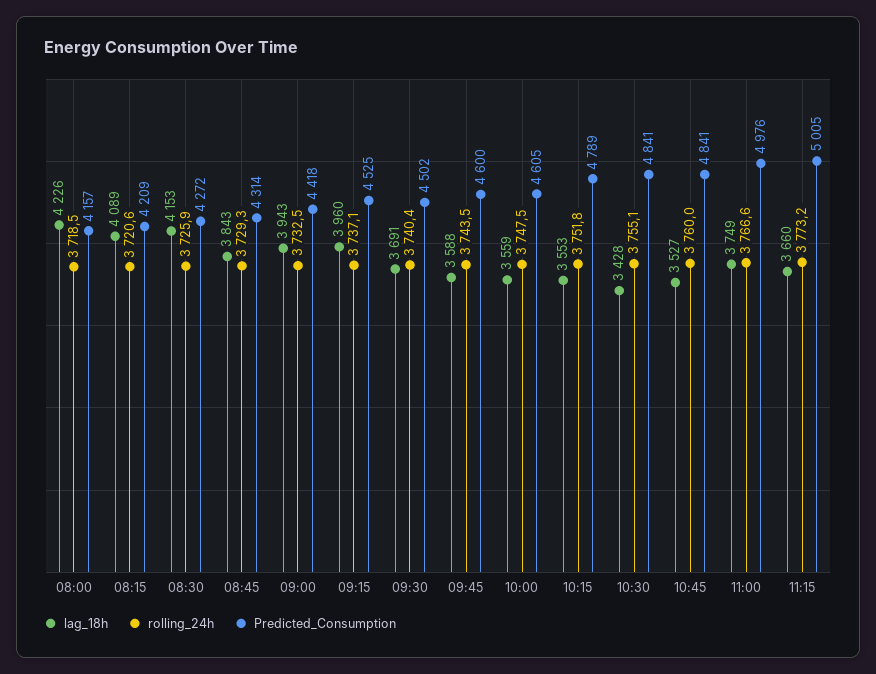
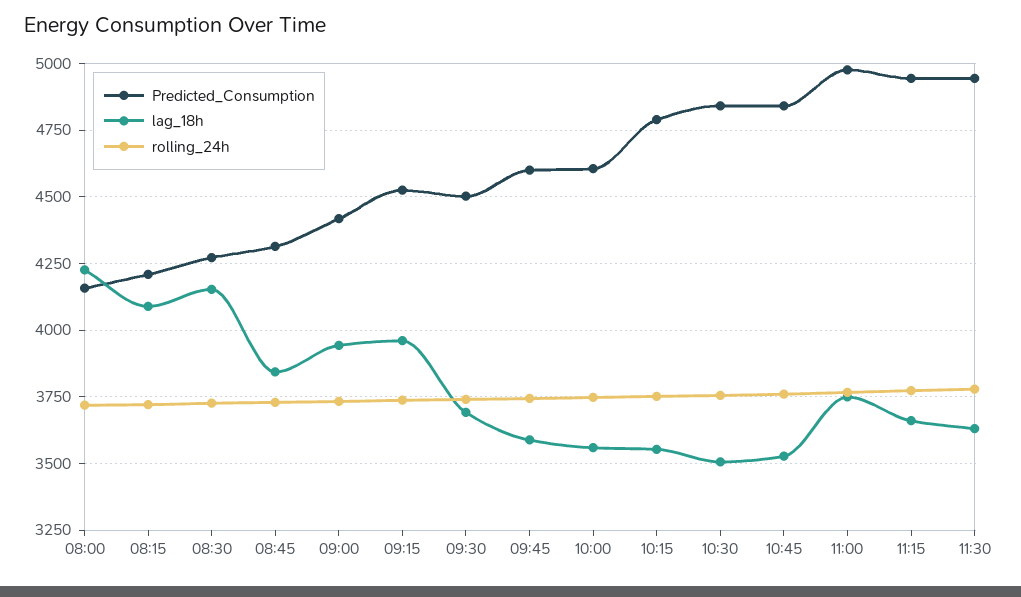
lag_18h, 10:30: 3428 -> 3500
Predicted_Consumption, 11:15: 5005 -> 4950
Predicted_Consumption, 11:30: none -> 4950
lag_18h, 11:30: none -> 3625
rolling_24h, 11:30: none -> 3775

